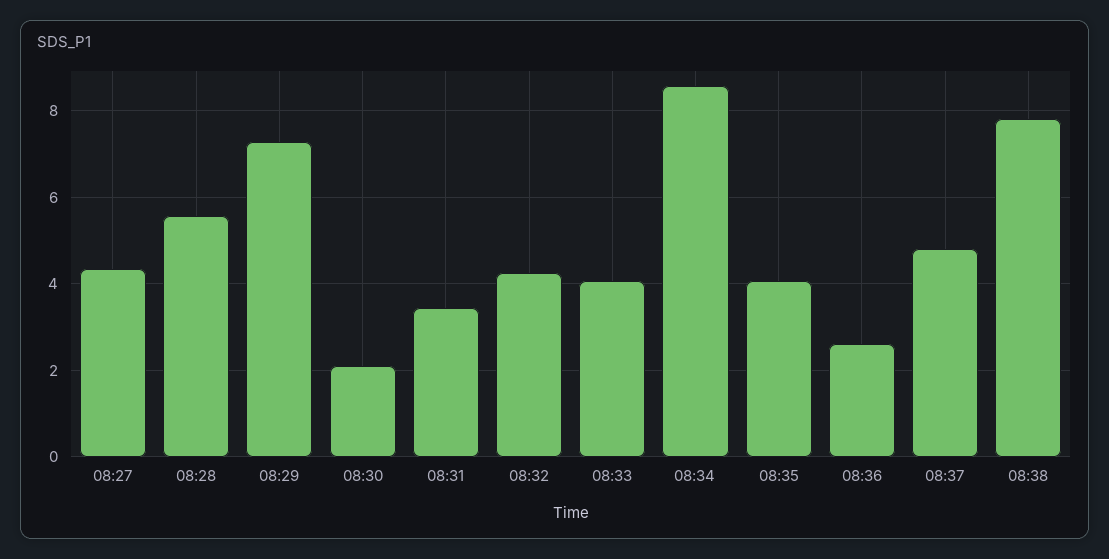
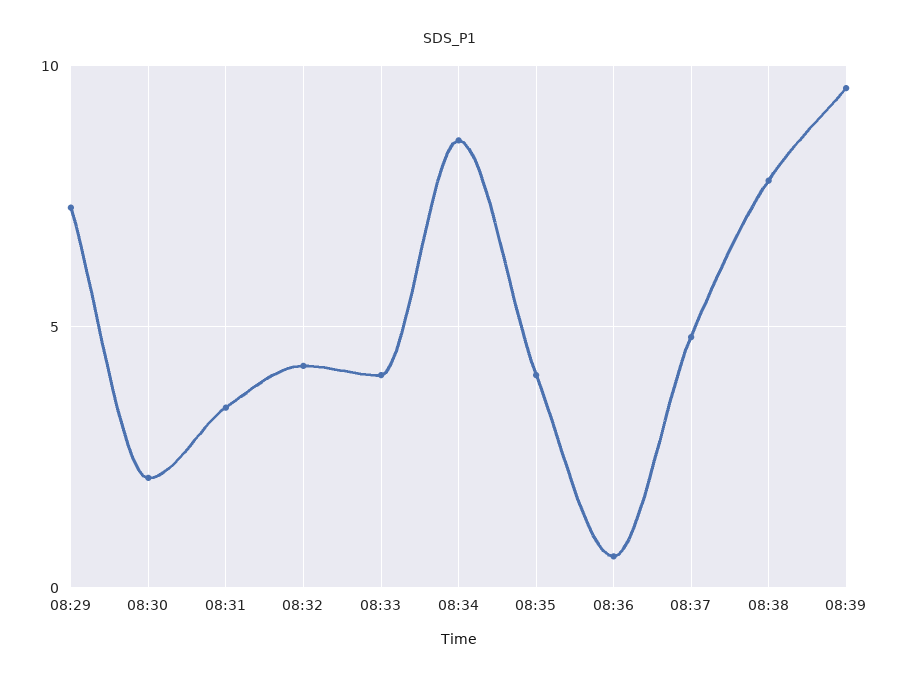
08:27: 4.4 -> none
08:28: 5.6 -> none
08:36: 2.6 -> 0.5
08:39: none -> 9.5

